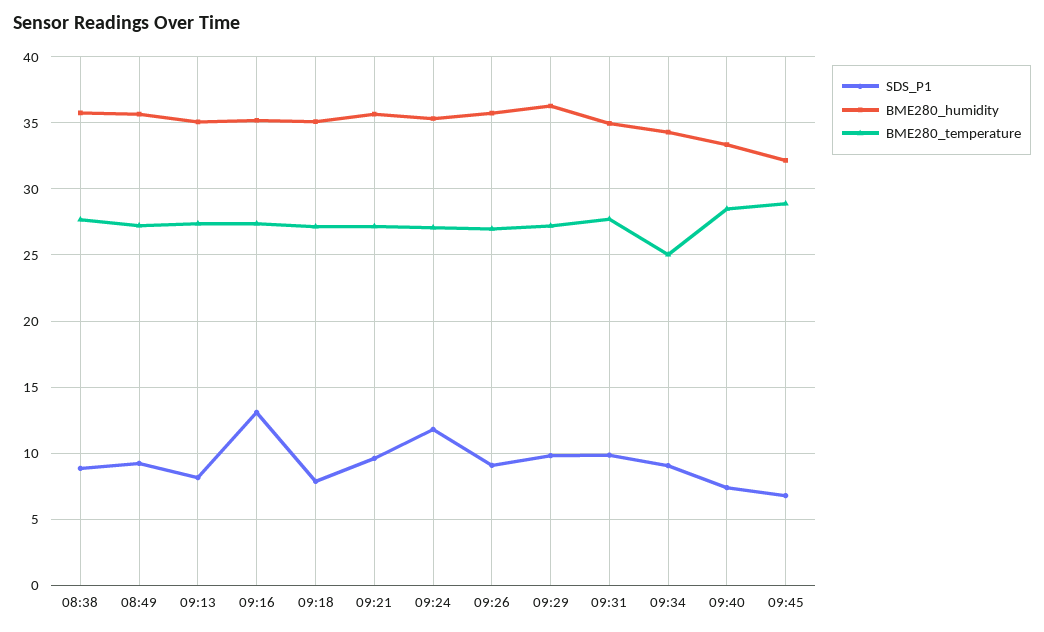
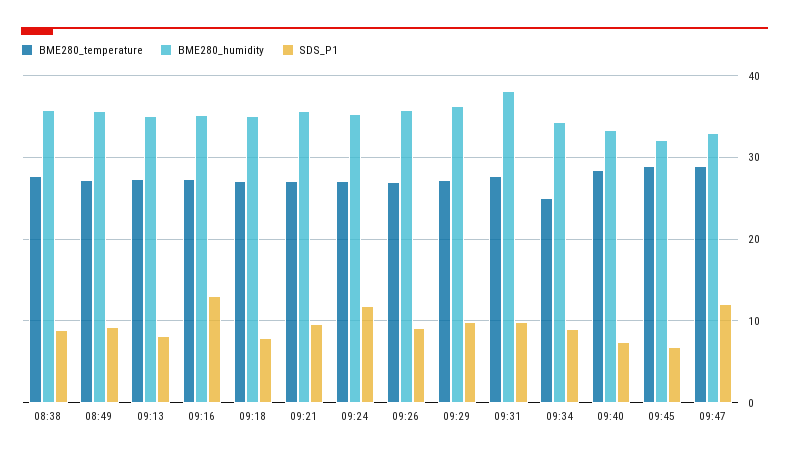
BME280_humidity, 09:31: 35 -> 38
BME280_temperature, 09:47: none -> 29
BME280_humidity, 09:47: none -> 33
SDS_P1, 09:47: none -> 12

